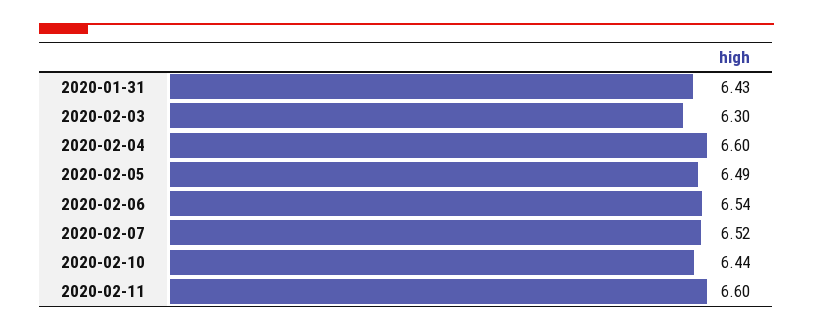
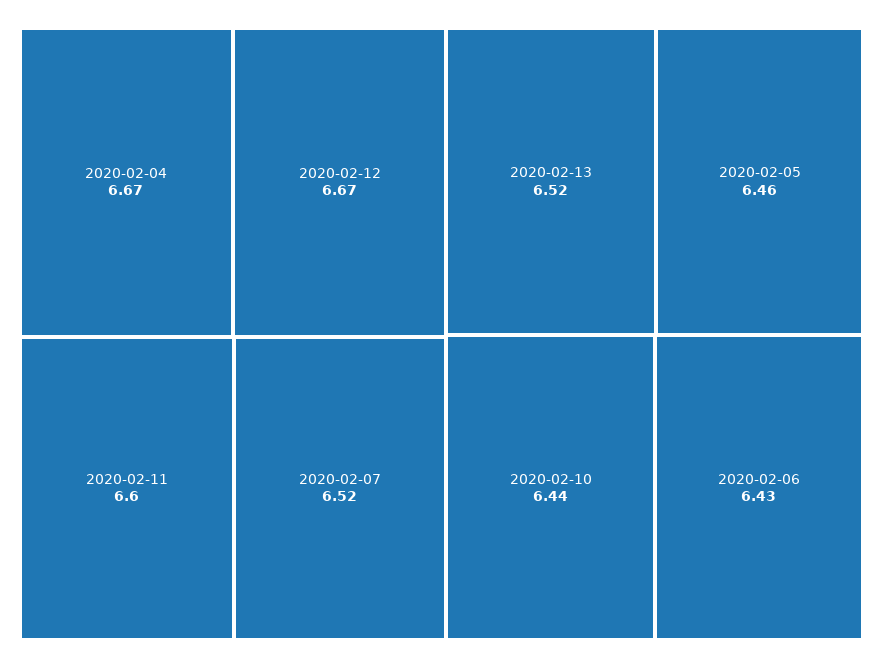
2020-01-31: 6.43 -> none
2020-02-03: 6.3 -> none
2020-02-04: 6.6 -> 6.67
2020-02-05: 6.49 -> 6.46
2020-02-06: 6.54 -> 6.43
2020-02-12: none -> 6.67
2020-02-13: none -> 6.52

